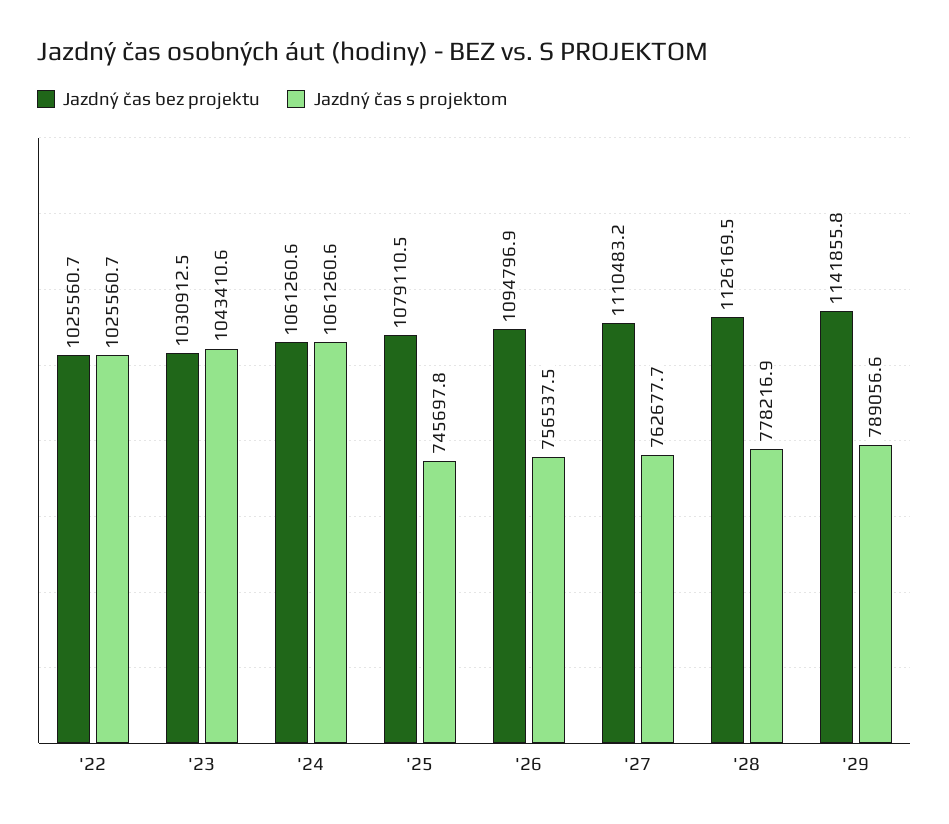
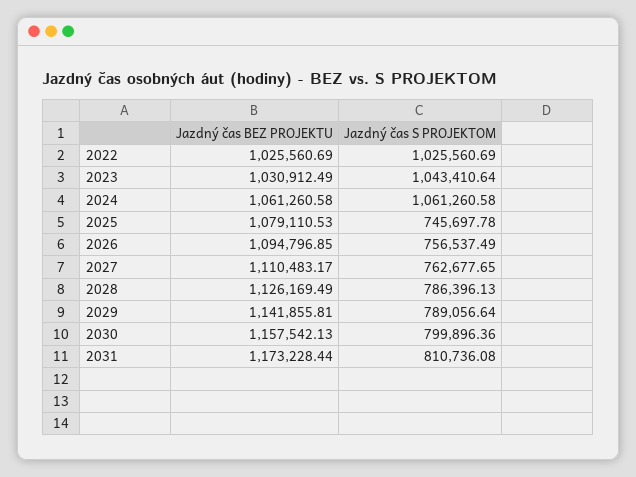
Jazdný čas s projektom, '28: 778216.9 -> 786396.13
Jazdný čas bez projektu, 2030: none -> 1157542.13
Jazdný čas s projektom, 2030: none -> 799896.36
Jazdný čas bez projektu, 2031: none -> 1173228.44
Jazdný čas s projektom, 2031: none -> 810736.08

